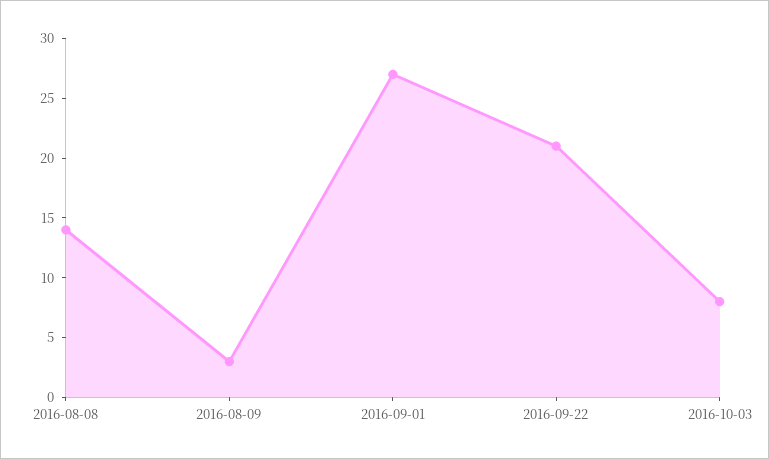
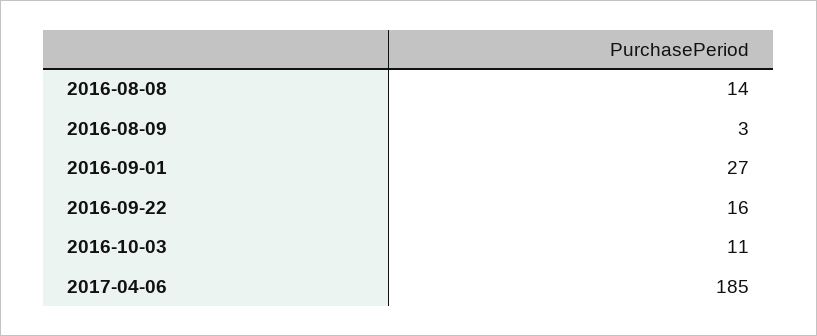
2016-09-22: 21 -> 16
2016-10-03: 8 -> 11
2017-04-06: none -> 185

